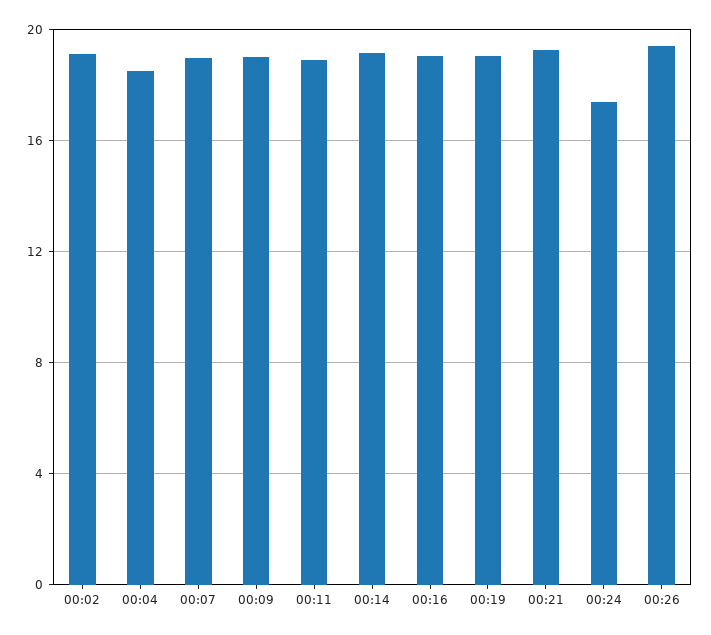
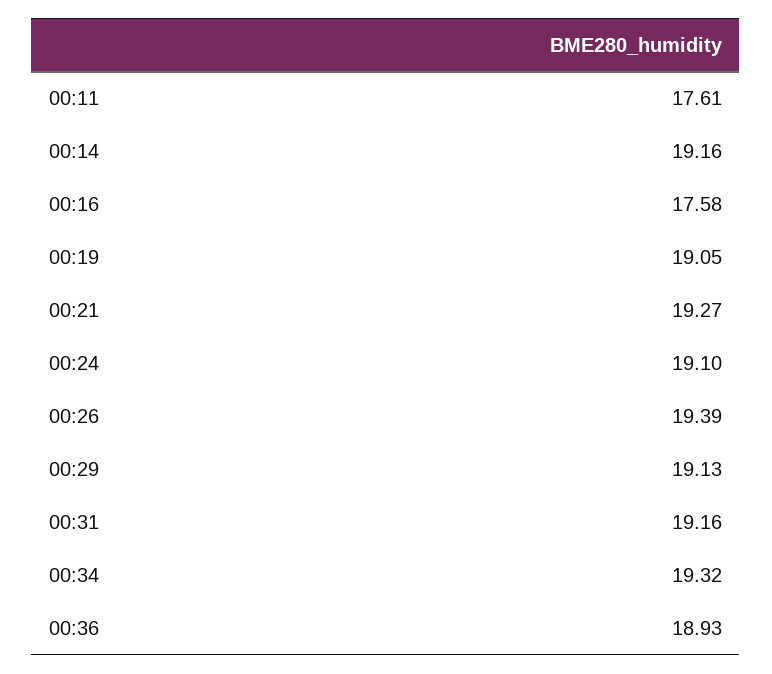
00:02: 19 -> none
00:04: 18.5 -> none
00:07: 19 -> none
00:09: 19 -> none
00:11: 19 -> 17.61
00:16: 19 -> 17.58
00:24: 17.5 -> 19.1
00:29: none -> 19.13
00:31: none -> 19.16
00:34: none -> 19.32
00:36: none -> 18.93

